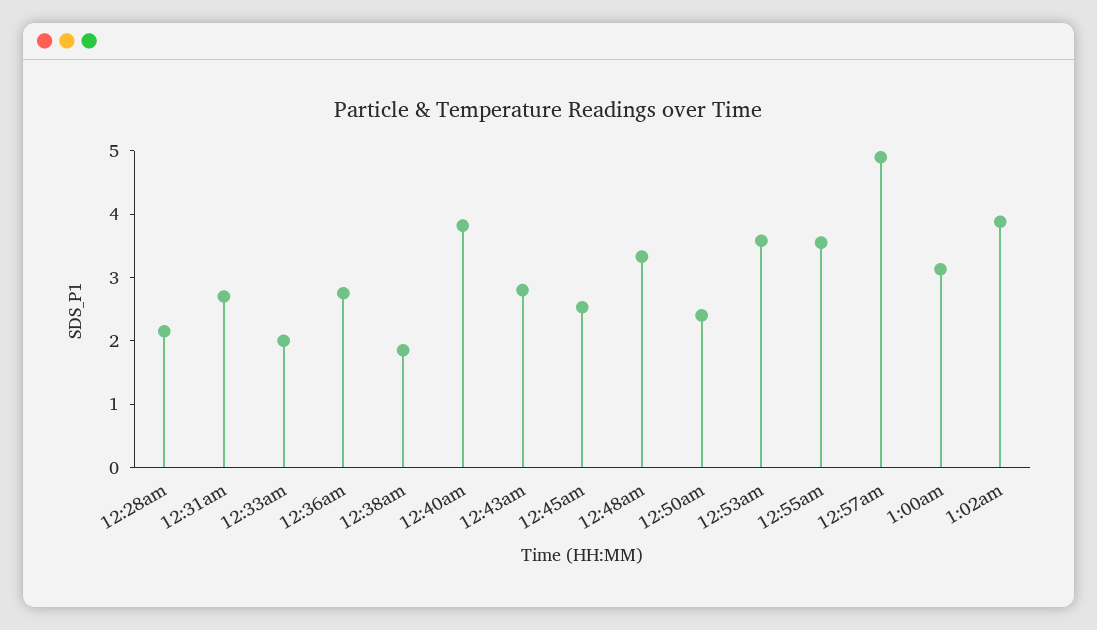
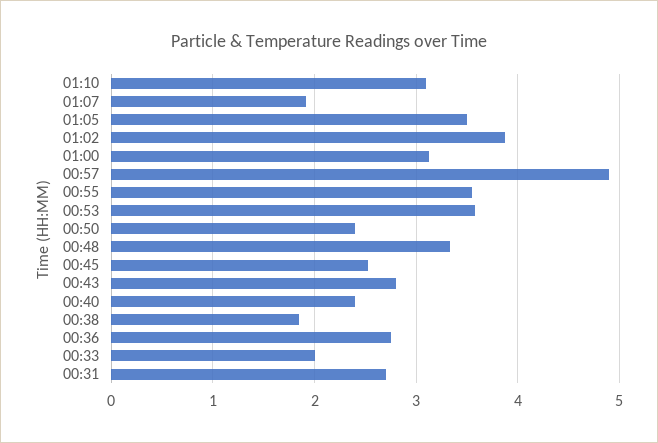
12:28am: 2.2 -> none
12:40am: 3.8 -> 2.4
01:10: none -> 3.1
01:07: none -> 1.9
01:05: none -> 3.5

